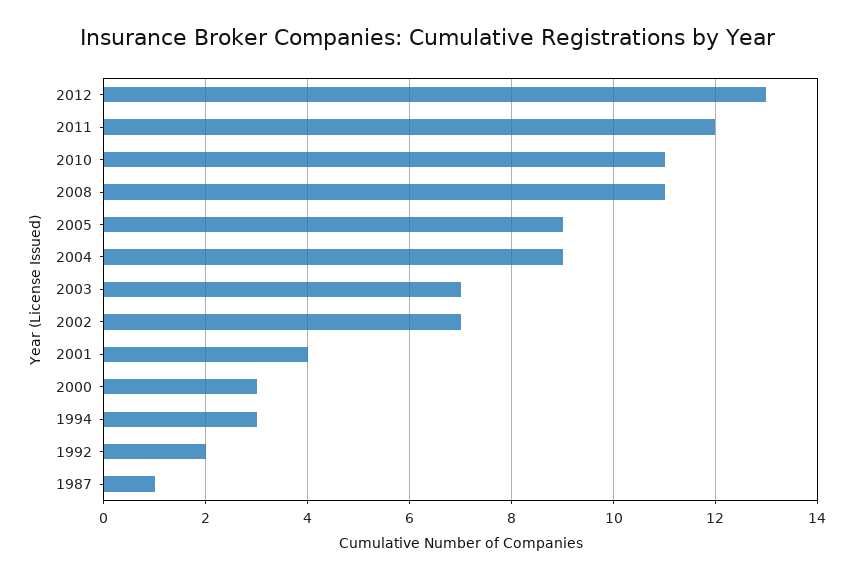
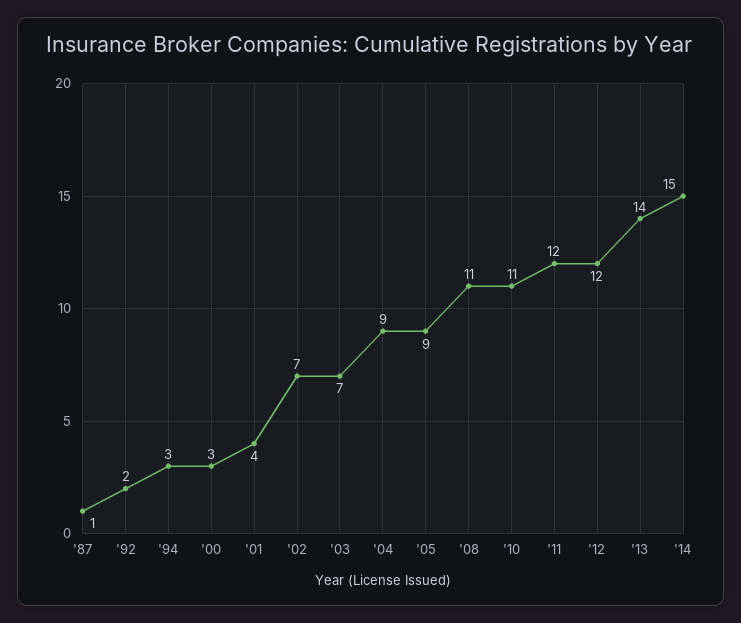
2012: 13 -> 12
'13: none -> 14
'14: none -> 15

